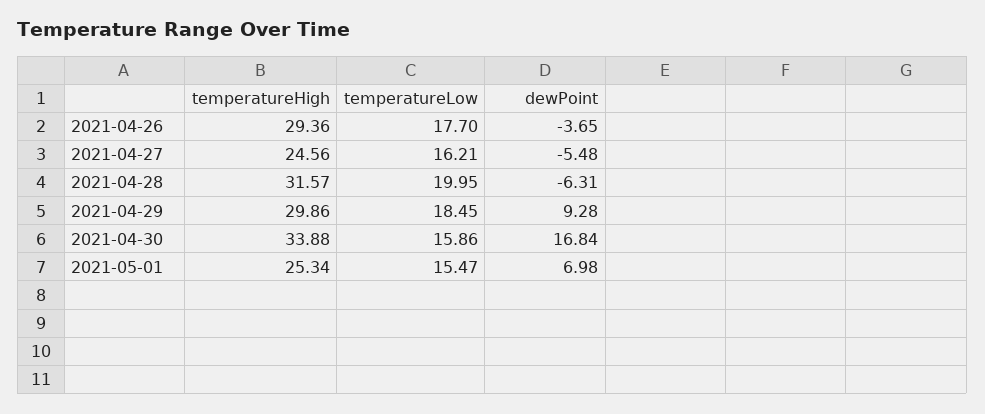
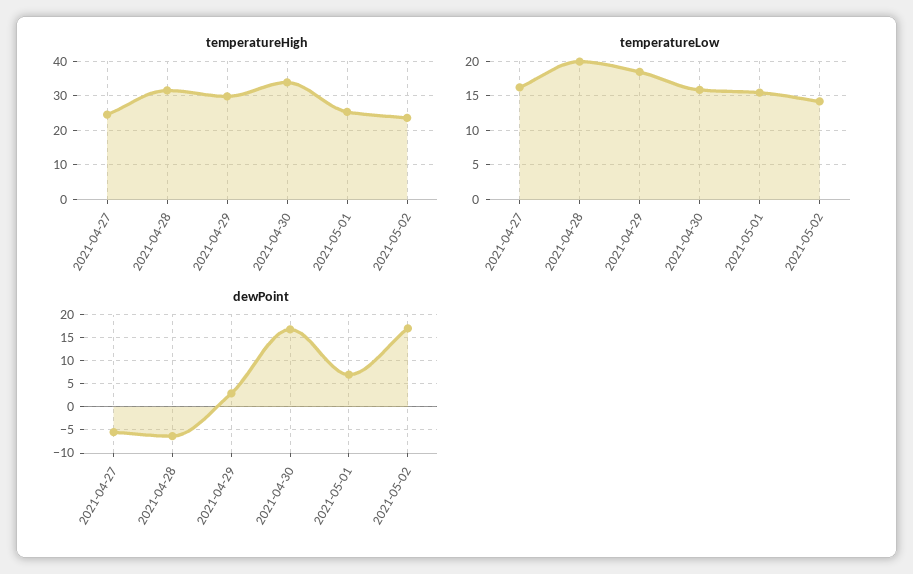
temperatureHigh, 2021-04-26: 29.36 -> none
temperatureLow, 2021-04-26: 17.7 -> none
dewPoint, 2021-04-26: -3.65 -> none
dewPoint, 2021-04-29: 9.28 -> 2.5
temperatureHigh, 2021-05-02: none -> 24
temperatureLow, 2021-05-02: none -> 14
dewPoint, 2021-05-02: none -> 17.5

